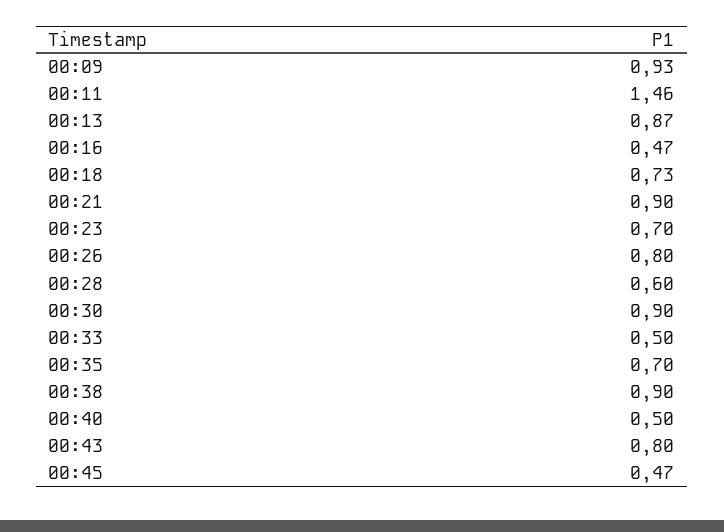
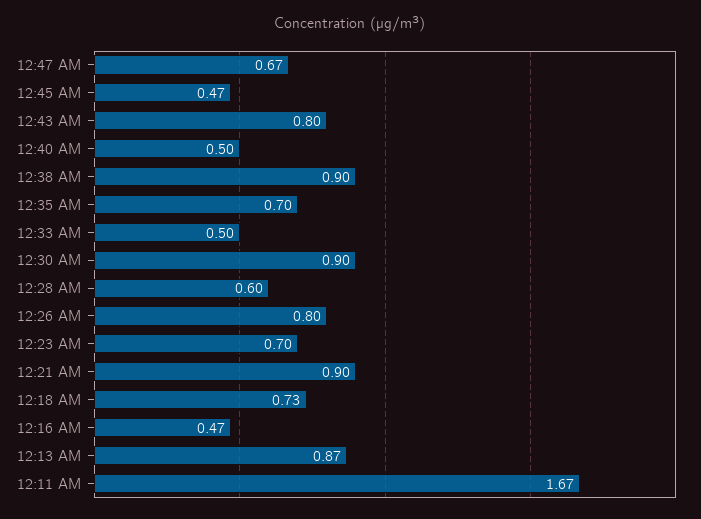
00:09: 0.93 -> none
00:11: 1.46 -> 1.67
12:47 AM: none -> 0.67

